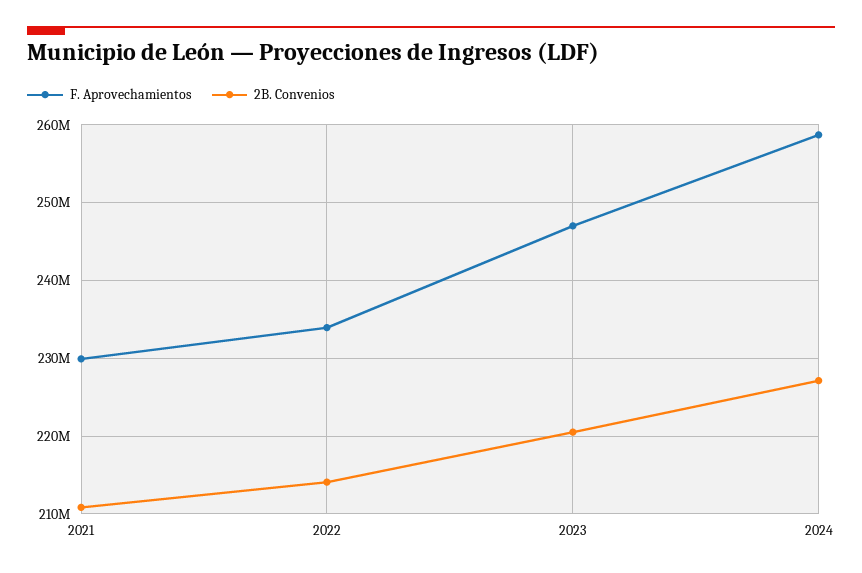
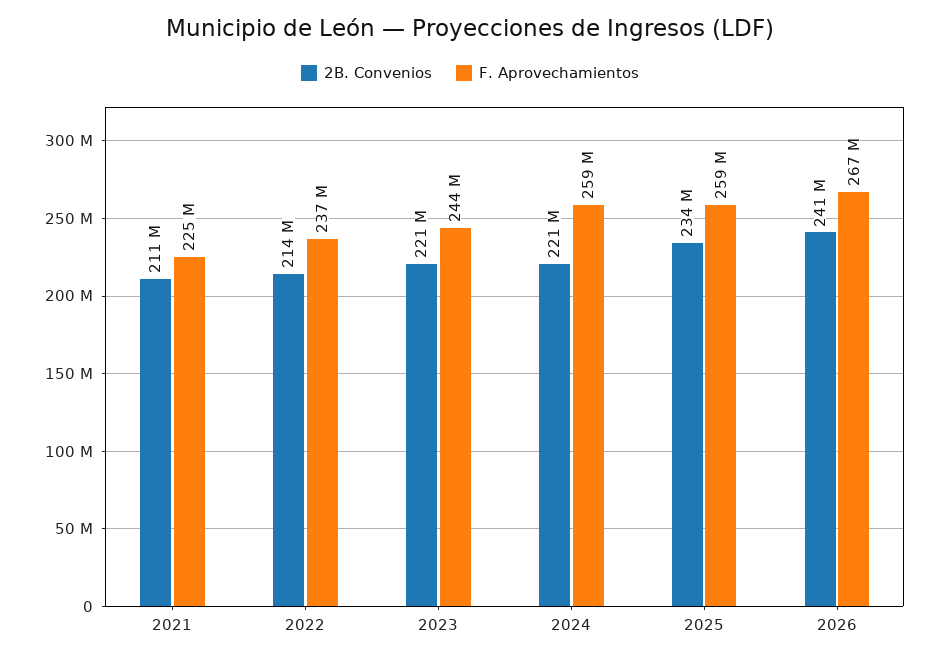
F. Aprovechamientos, 2021: 230000000 -> 225000000
F. Aprovechamientos, 2022: 234000000 -> 237000000
F. Aprovechamientos, 2023: 247000000 -> 244000000
2B. Convenios, 2024: 227000000 -> 221000000
2B. Convenios, 2025: none -> 234000000
F. Aprovechamientos, 2025: none -> 259000000
2B. Convenios, 2026: none -> 241000000
F. Aprovechamientos, 2026: none -> 267000000

